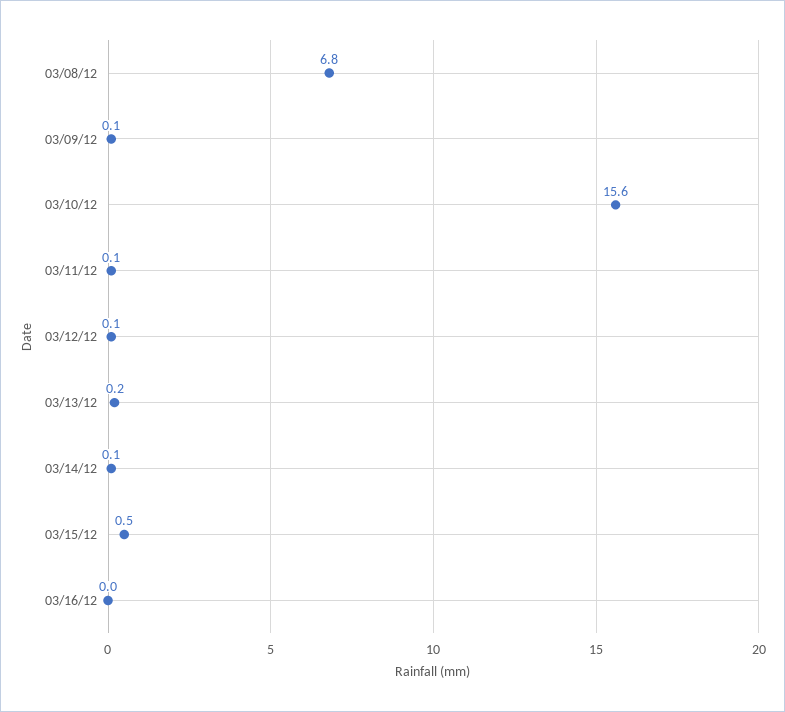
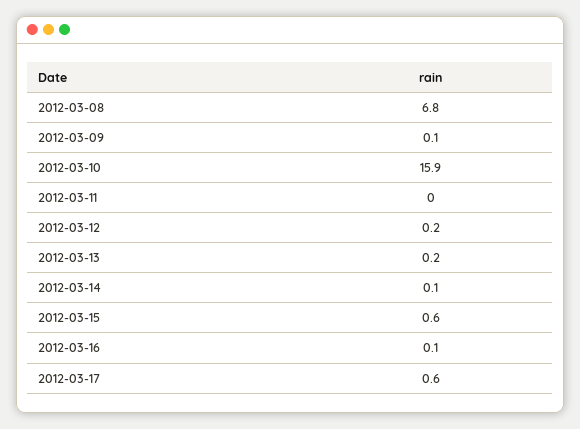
03/10/12: 15.6 -> 15.9
03/11/12: 0.1 -> 0
03/12/12: 0.1 -> 0.2
03/15/12: 0.5 -> 0.6
03/16/12: 0 -> 0.1
2012-03-17: none -> 0.6

